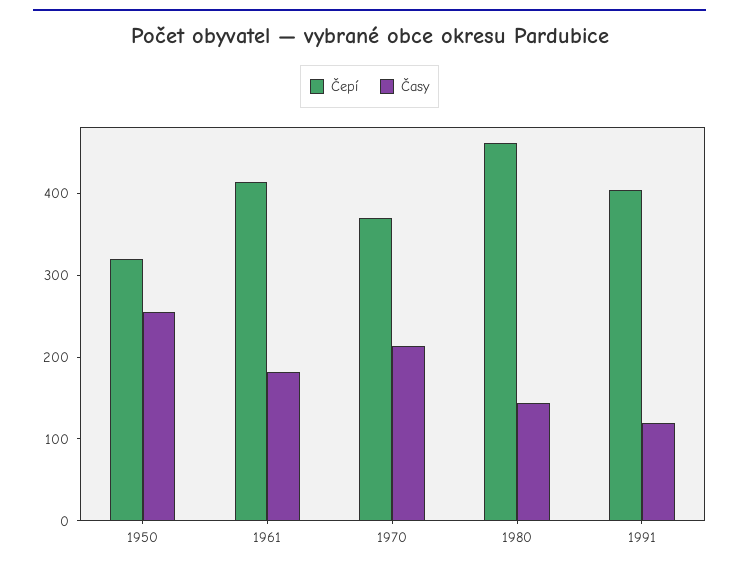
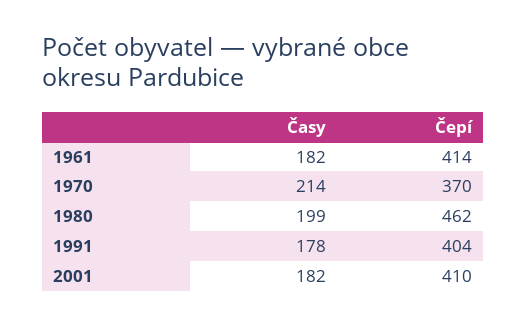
Čepí, 1950: 320 -> none
Časy, 1950: 260 -> none
Časy, 1980: 140 -> 199
Časy, 1991: 120 -> 178
Časy, 2001: none -> 182
Čepí, 2001: none -> 410

